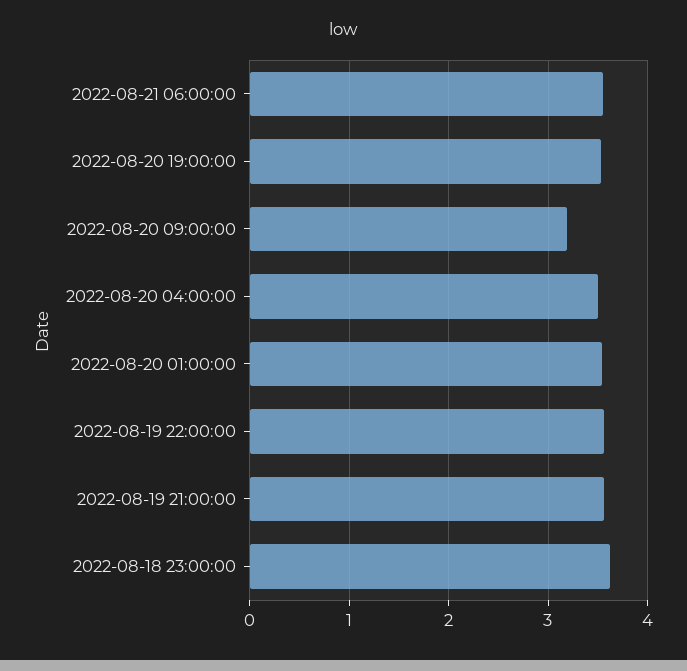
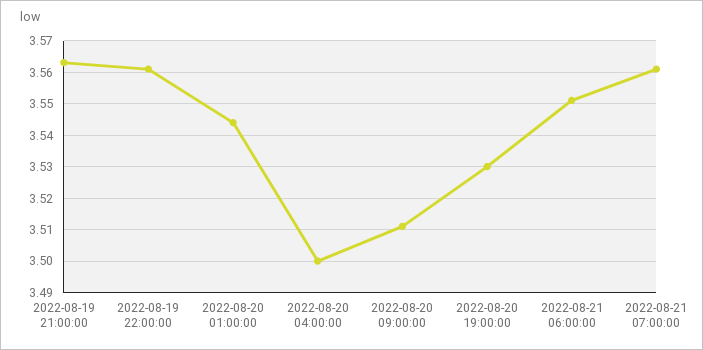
2022-08-20 09:00:00: 3.2 -> 3.51
2022-08-18 23:00:00: 3.6 -> none
2022-08-21 07:00:00: none -> 3.56

